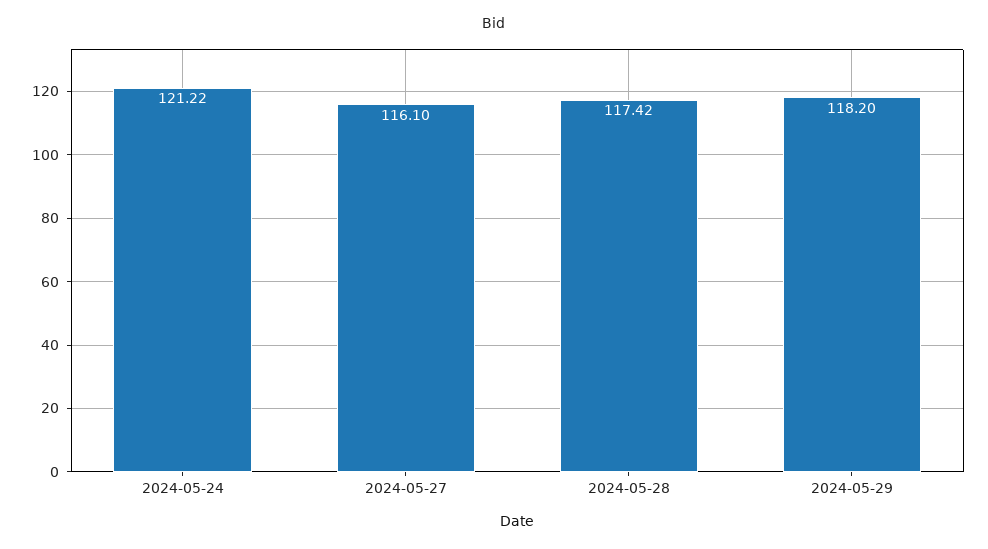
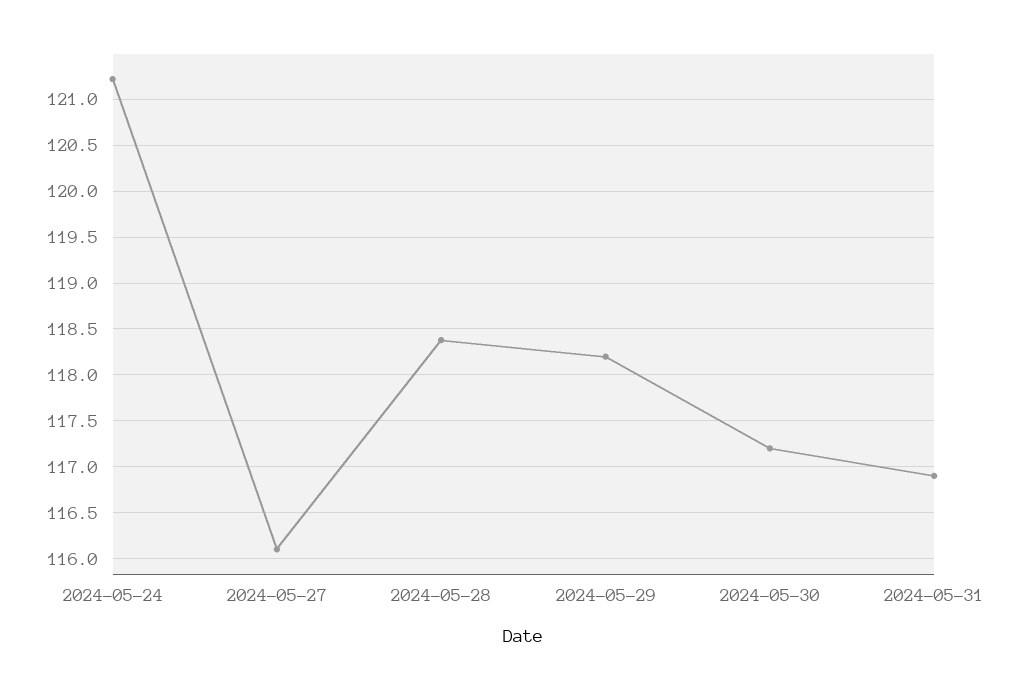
2024-05-28: 117.42 -> 118.4
2024-05-30: none -> 117.2
2024-05-31: none -> 116.9

